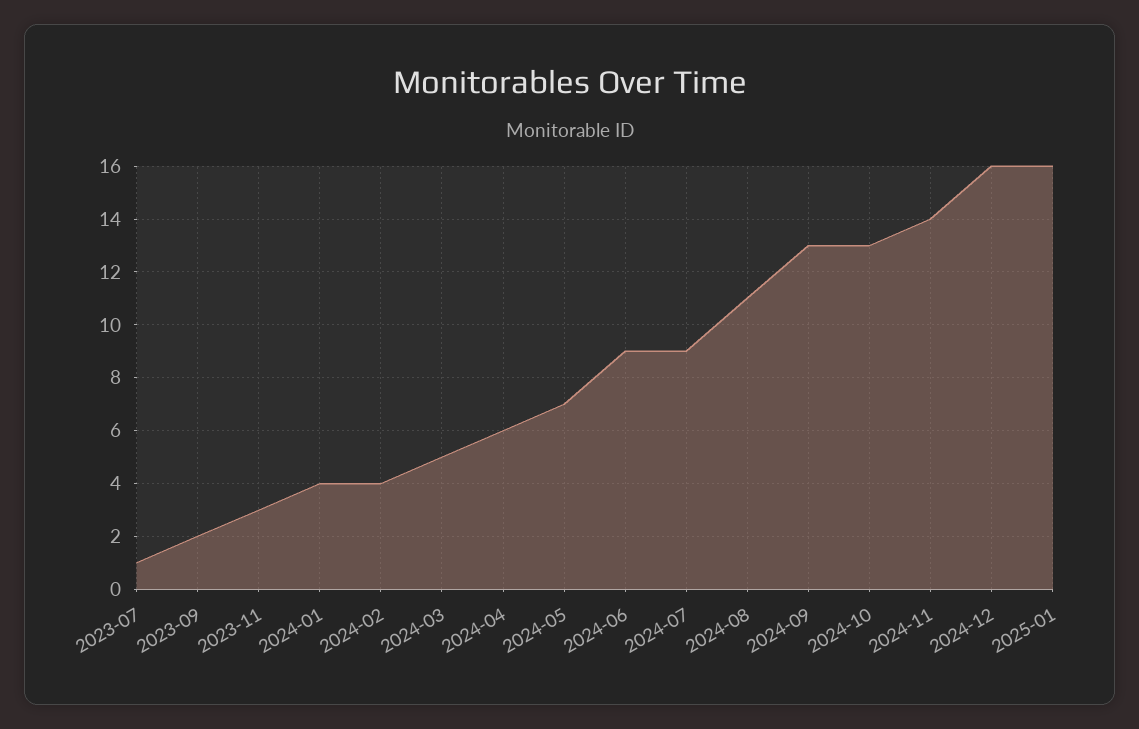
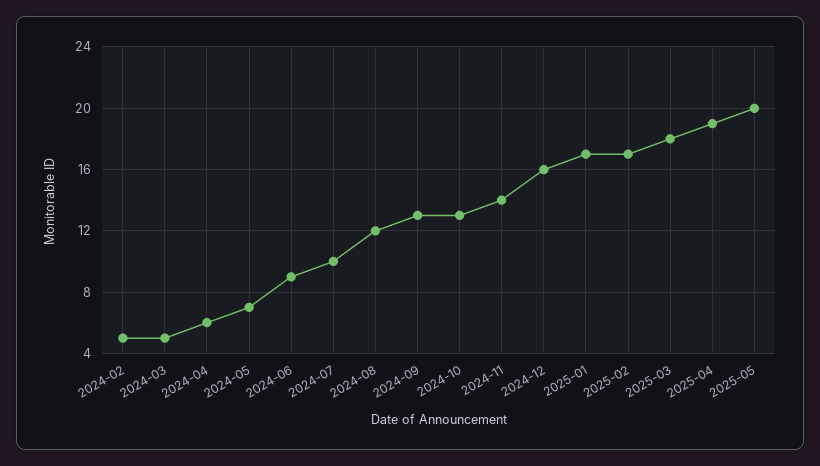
2023-07: 1 -> none
2023-09: 2 -> none
2023-11: 3 -> none
2024-01: 4 -> none
2024-02: 4 -> 5
2024-07: 9 -> 10
2024-08: 11 -> 12
2025-01: 16 -> 17
2025-02: none -> 17
2025-03: none -> 18
2025-04: none -> 19
2025-05: none -> 20

